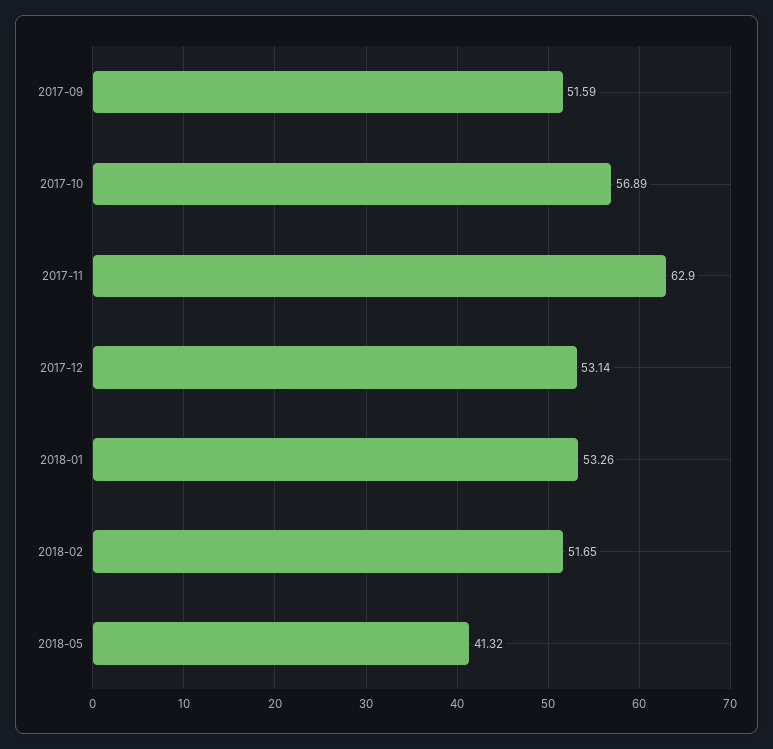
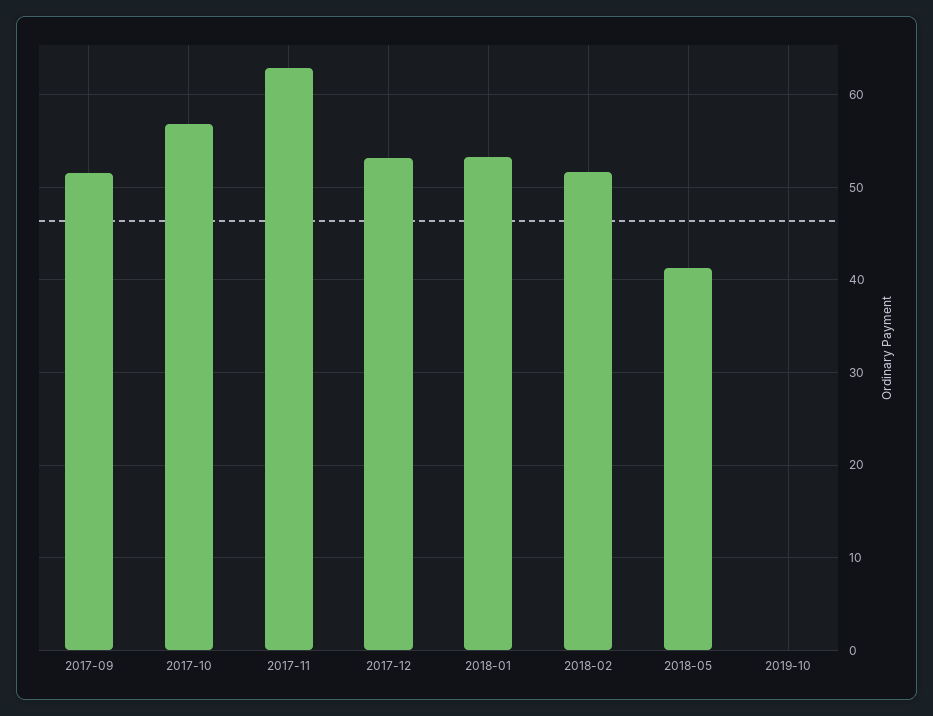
2019-10: none -> 0

